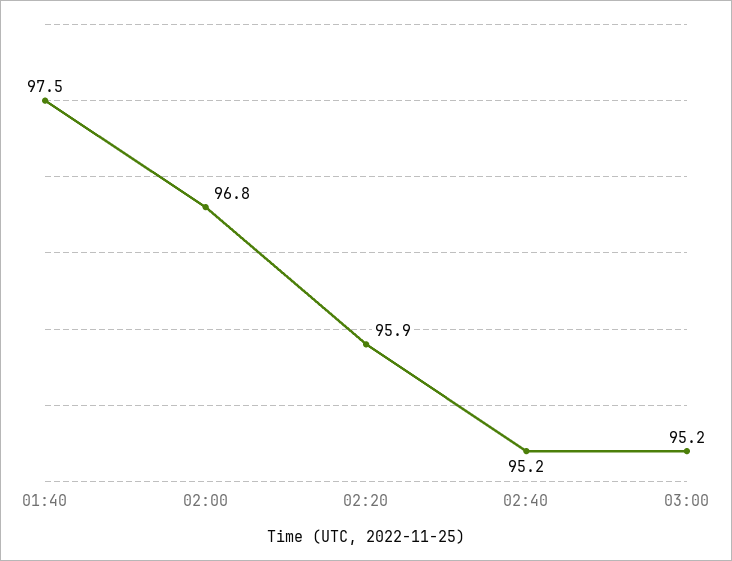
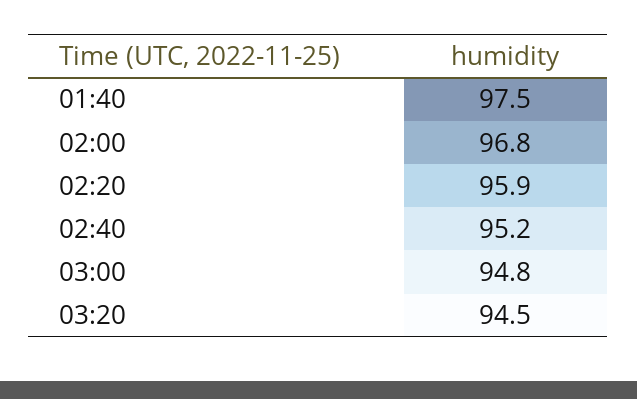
03:00: 95.2 -> 94.8
03:20: none -> 94.5

